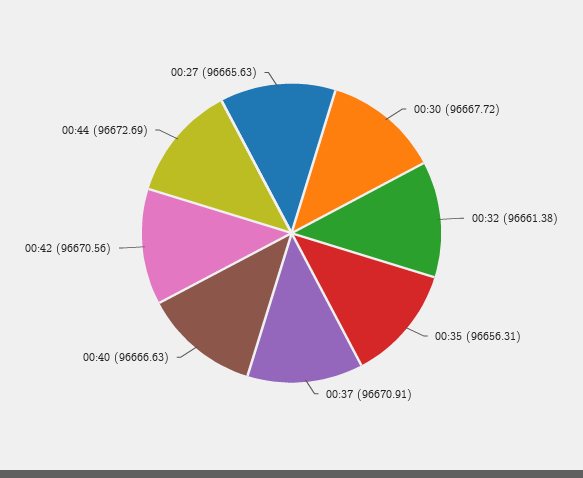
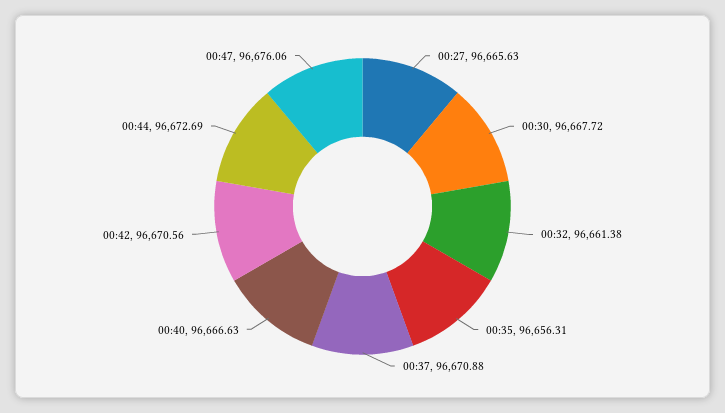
00:37: 96670.91 -> 96670.88
00:47: none -> 96676.06

